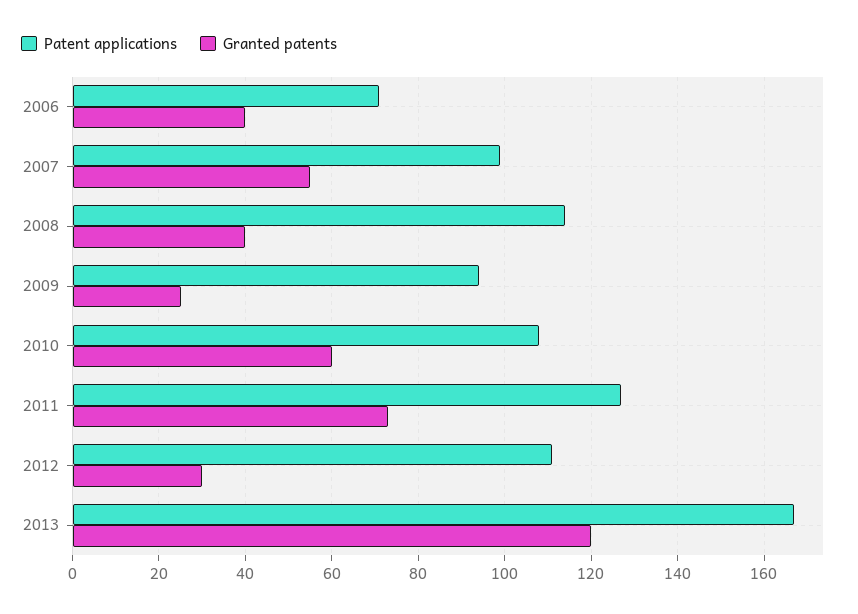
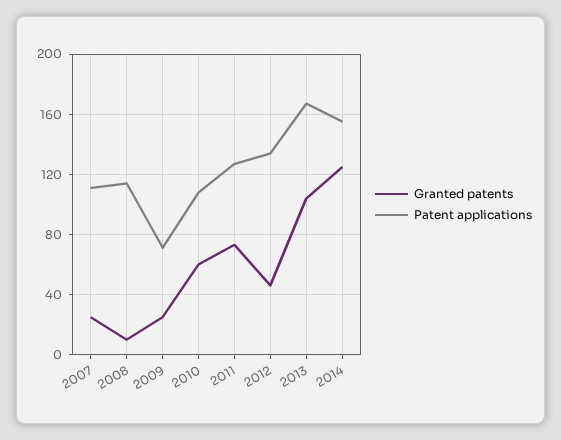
Patent applications, 2006: 70 -> none
Granted patents, 2006: 40 -> none
Patent applications, 2007: 100 -> 110
Granted patents, 2007: 55 -> 25
Granted patents, 2008: 40 -> 10
Patent applications, 2009: 95 -> 70
Patent applications, 2012: 110 -> 135
Granted patents, 2012: 30 -> 45
Granted patents, 2013: 120 -> 105
Granted patents, 2014: none -> 125
Patent applications, 2014: none -> 155

